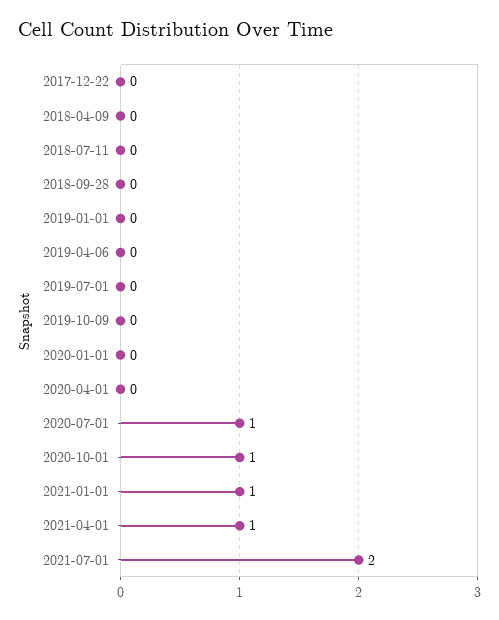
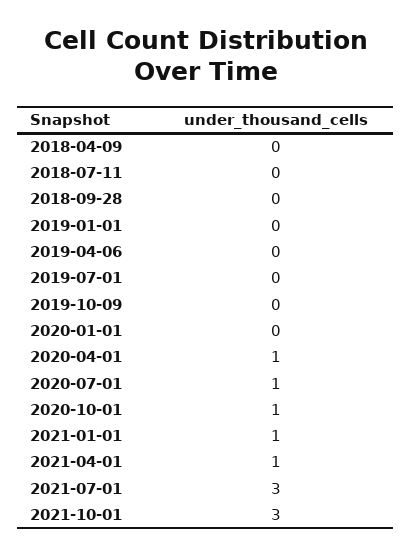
2017-12-22: 0 -> none
2020-04-01: 0 -> 1
2021-07-01: 2 -> 3
2021-10-01: none -> 3

